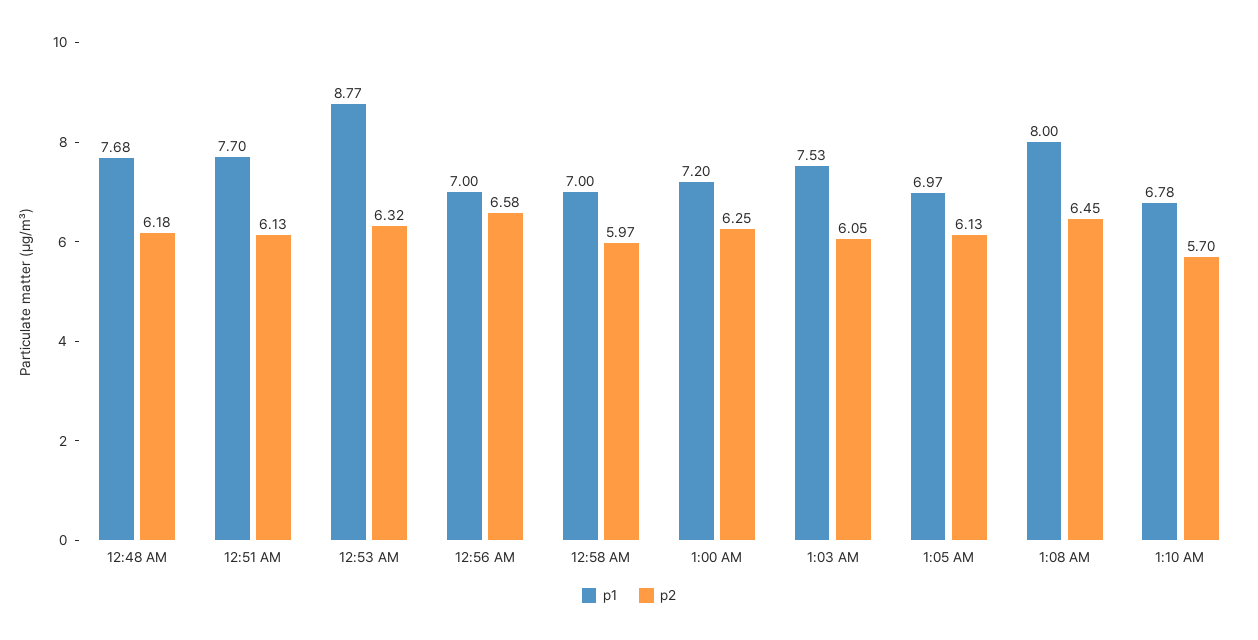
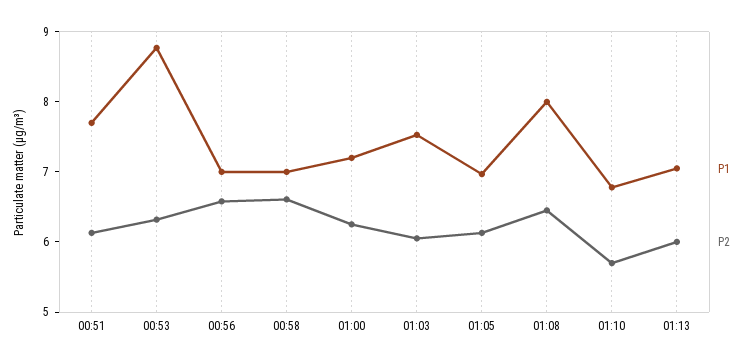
p1, 12:48 AM: 7.68 -> none
p2, 12:48 AM: 6.18 -> none
p2, 12:58 AM: 5.97 -> 6.6
p1, 01:13: none -> 7
p2, 01:13: none -> 6

